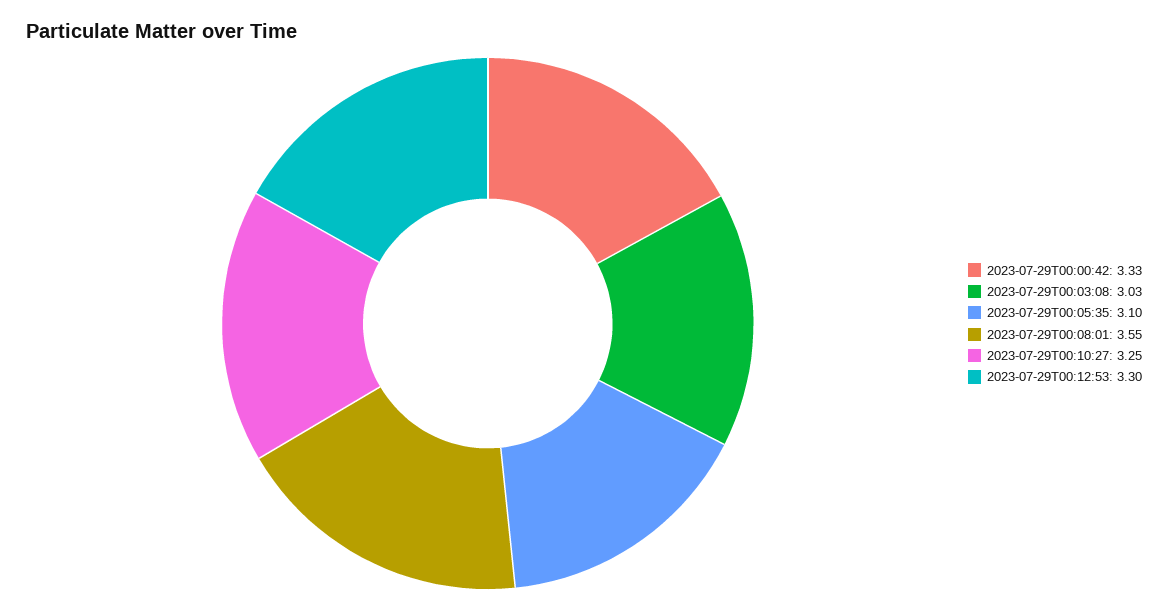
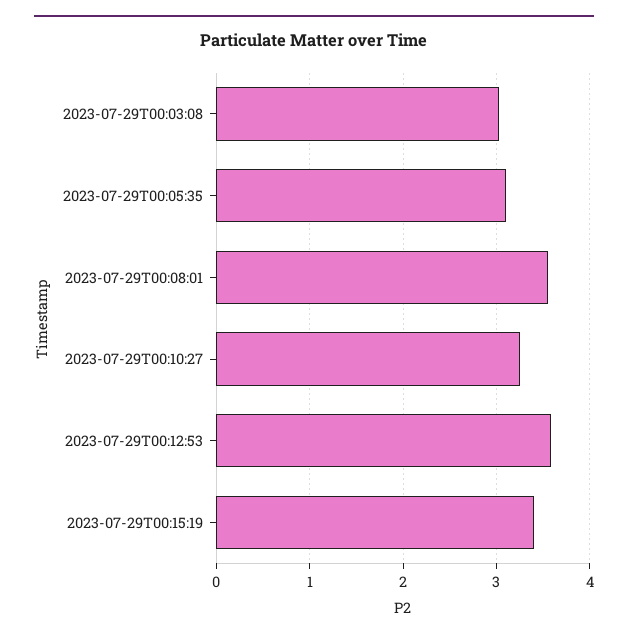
2023-07-29T00:00:42: 3.33 -> none
2023-07-29T00:12:53: 3.3 -> 3.6
2023-07-29T00:15:19: none -> 3.4

